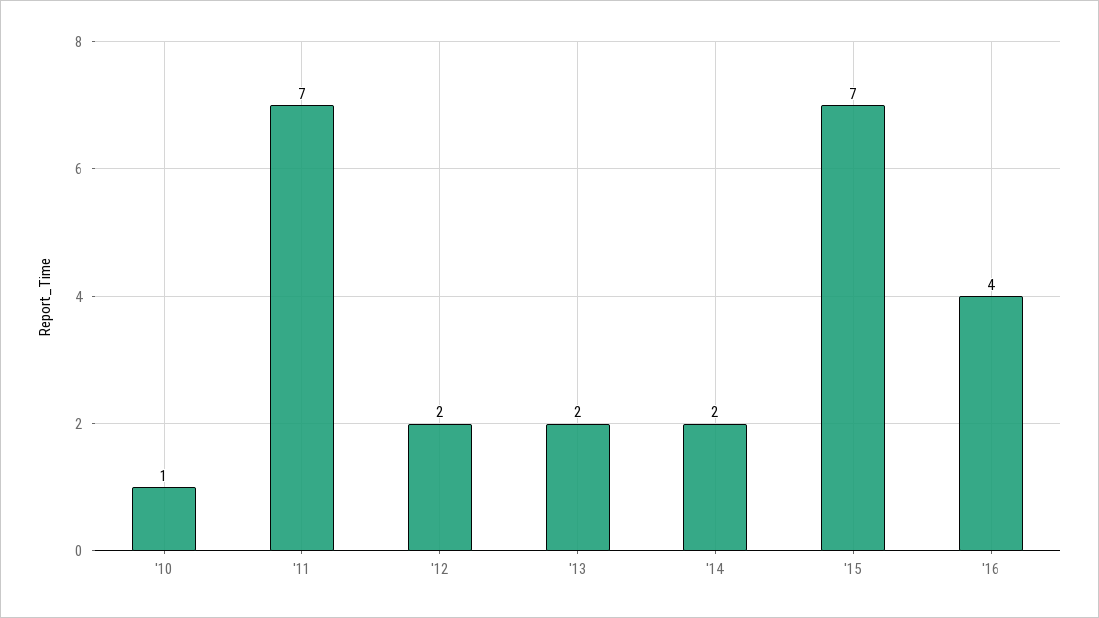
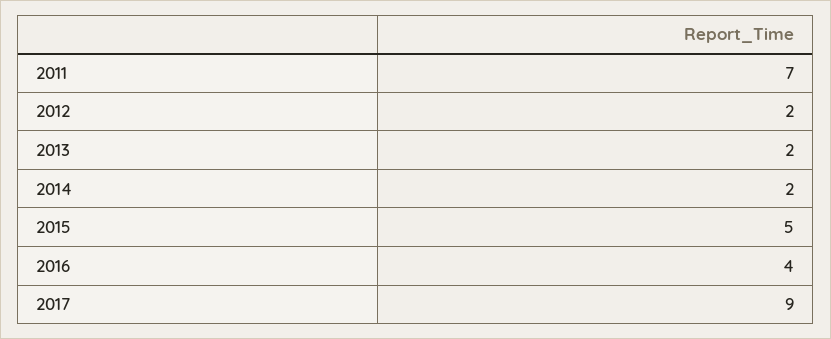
'10: 1 -> none
'15: 7 -> 5
2017: none -> 9

